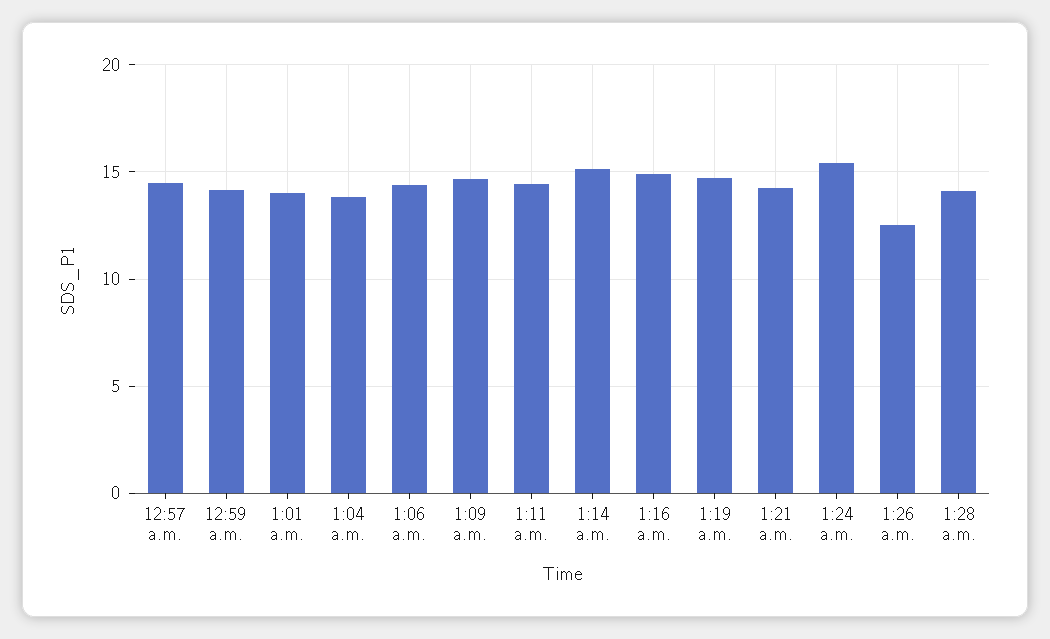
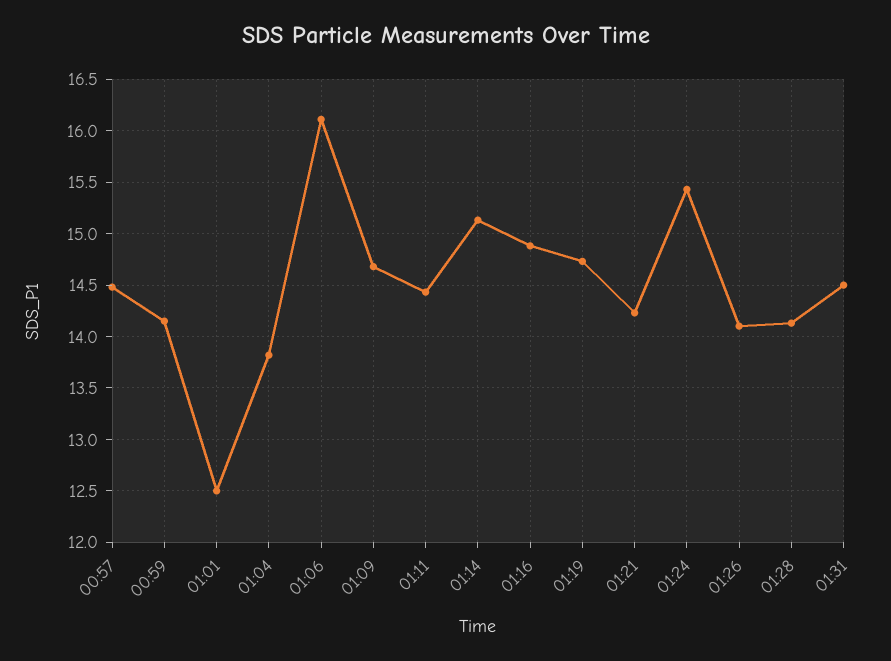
1:01 a.m.: 14 -> 12.5
1:06 a.m.: 14.5 -> 16.1
1:26 a.m.: 12.5 -> 14.1
01:31: none -> 14.5

